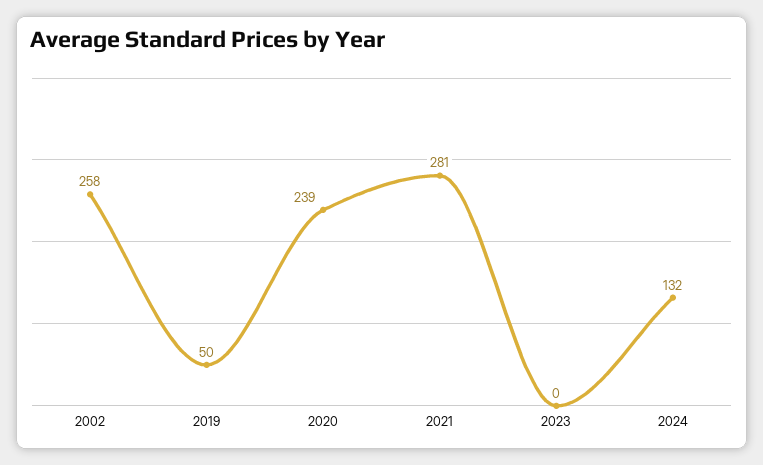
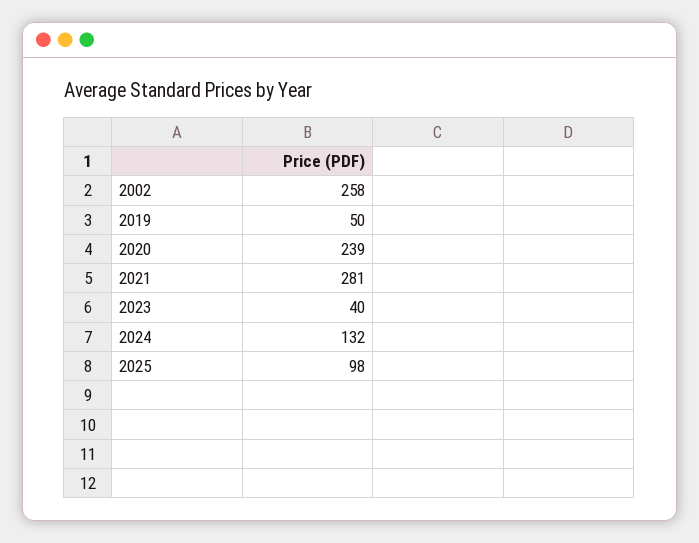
2023: 0 -> 40
2025: none -> 98

